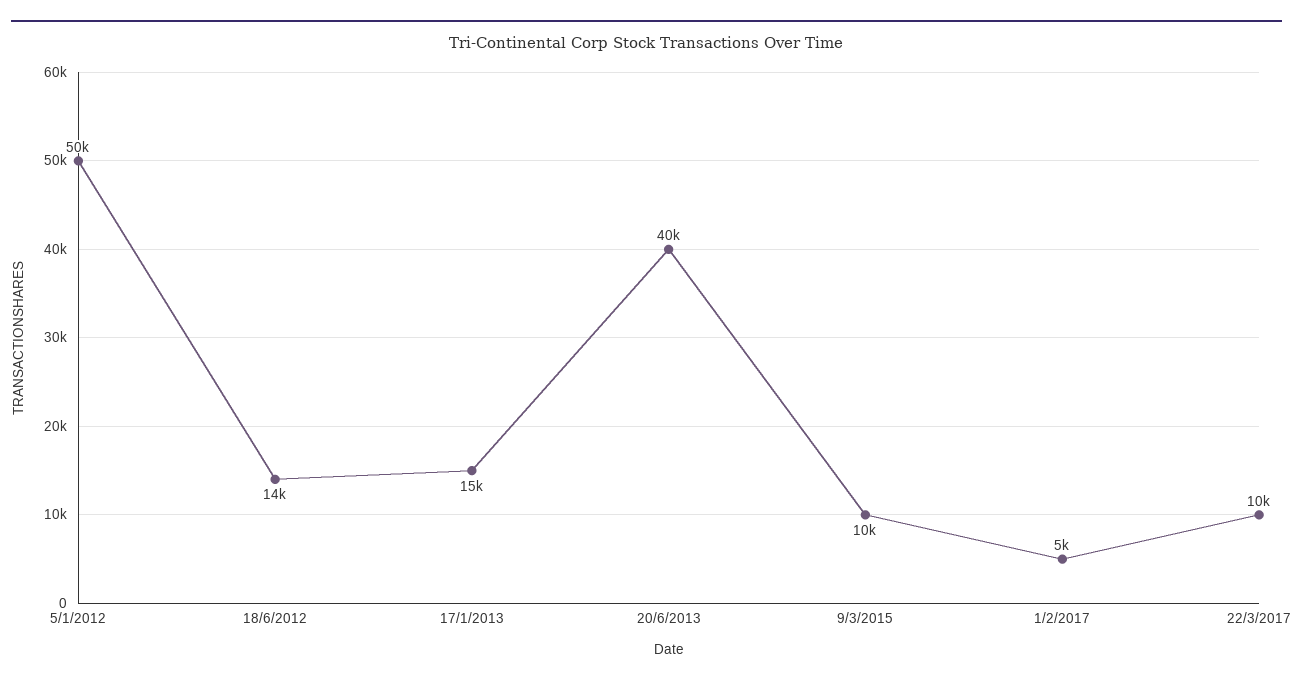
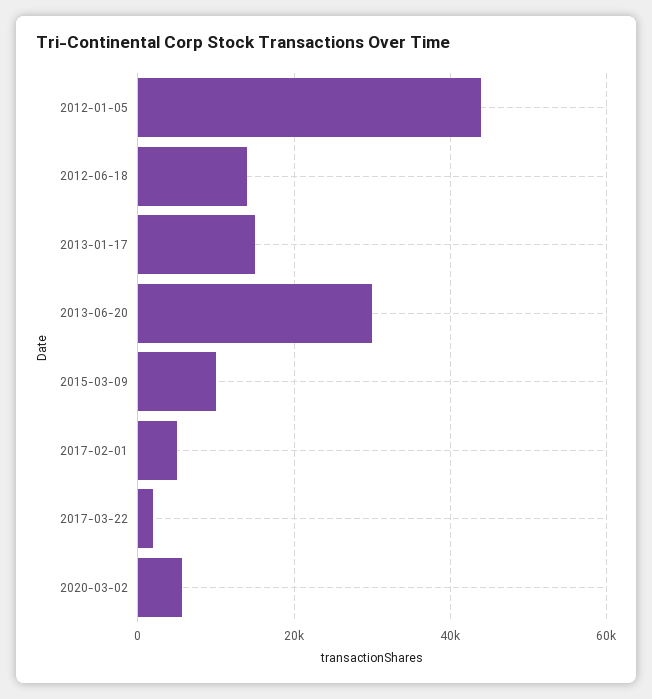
5/1/2012: 50000 -> 44000
20/6/2013: 40000 -> 30000
22/3/2017: 10000 -> 2000
2020-03-02: none -> 6000

